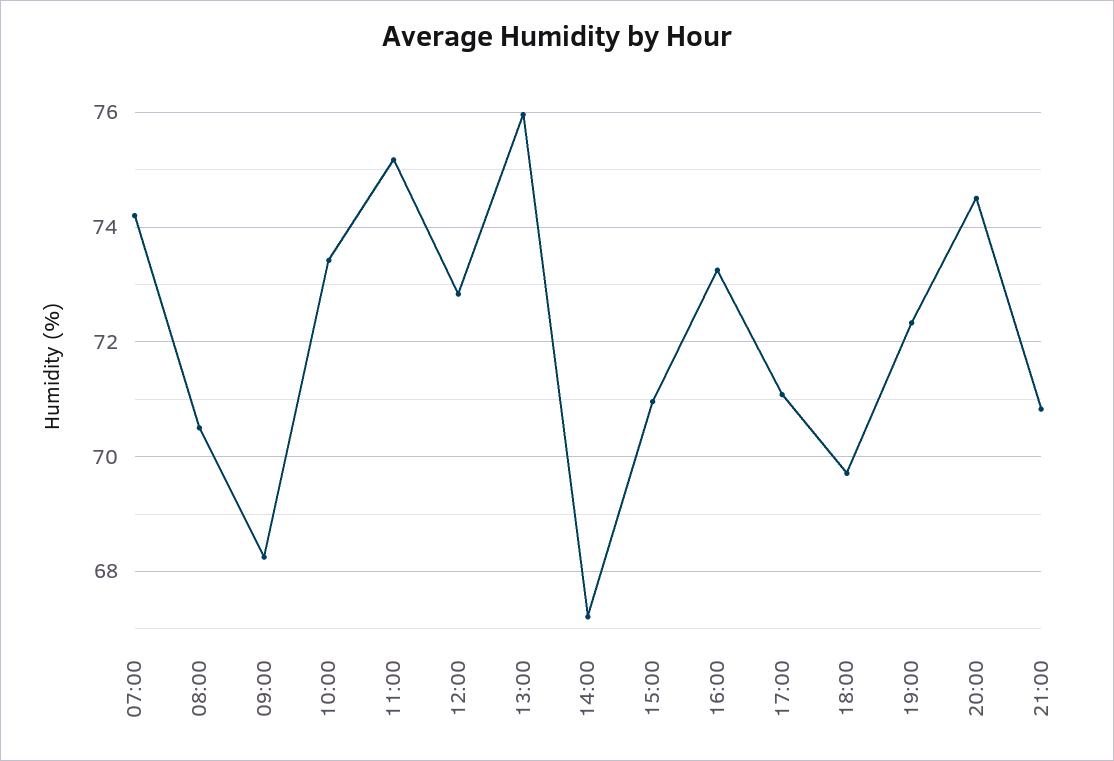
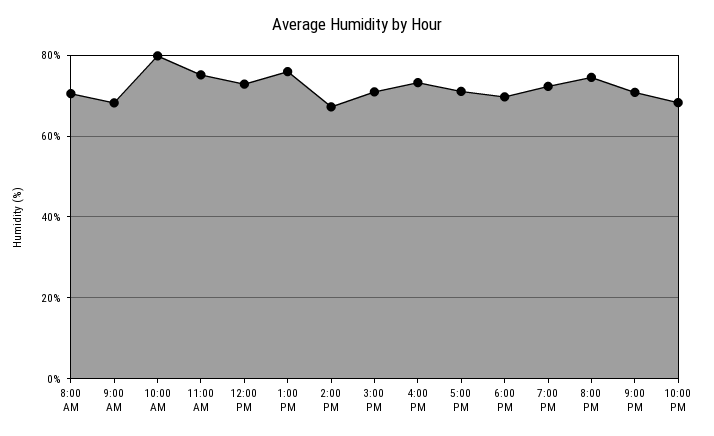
07:00: 74.2 -> none
10:00: 73.4 -> 80
10:00 PM: none -> 68

